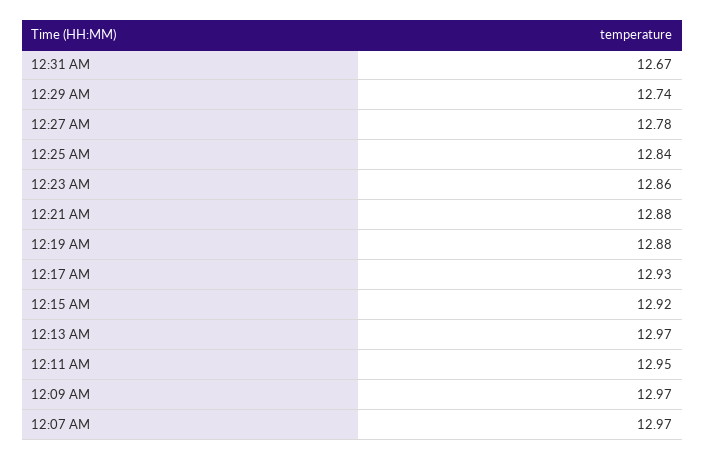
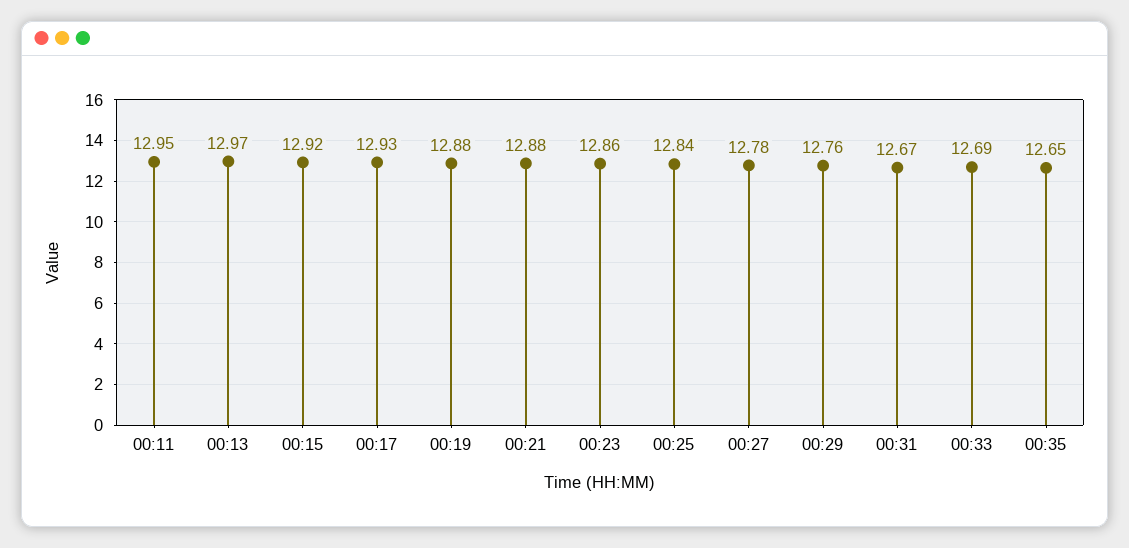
12:29 AM: 12.74 -> 12.76
12:09 AM: 12.97 -> none
12:07 AM: 12.97 -> none
00:33: none -> 12.69
00:35: none -> 12.65

